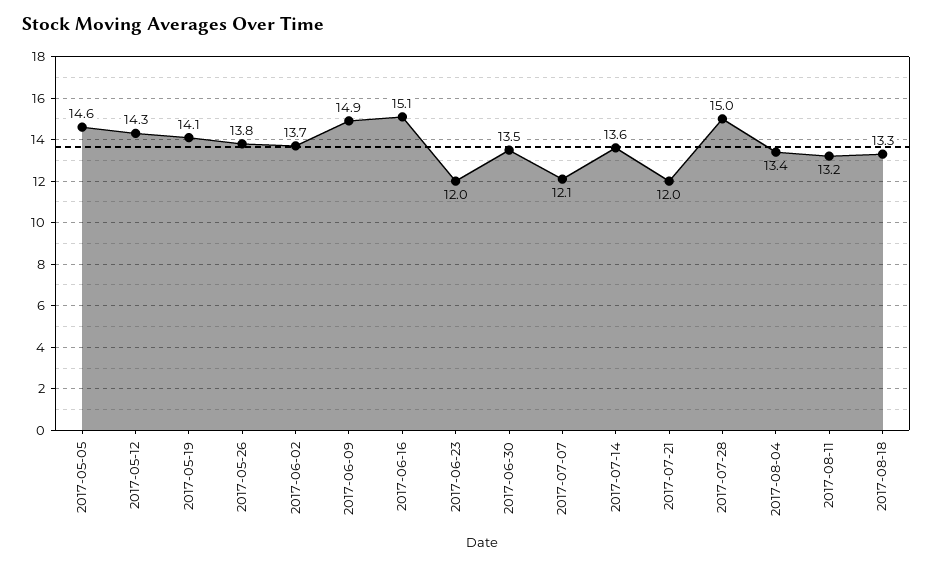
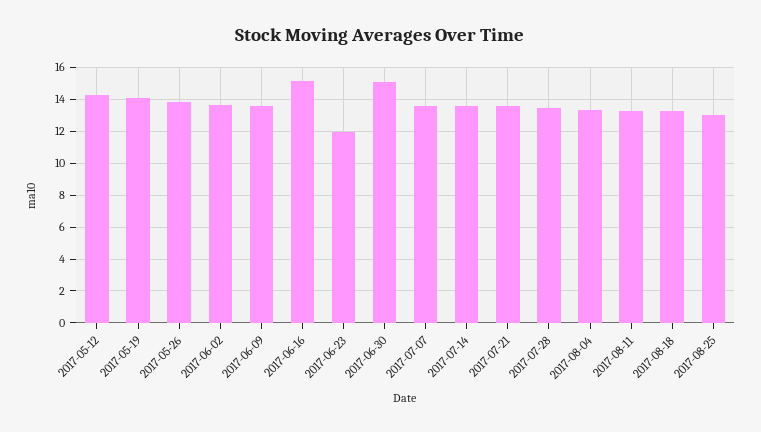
2017-05-05: 14.6 -> none
2017-06-09: 14.9 -> 13.5
2017-06-30: 13.5 -> 15
2017-07-07: 12.1 -> 13.5
2017-07-21: 12 -> 13.5
2017-07-28: 15 -> 13.5
2017-08-25: none -> 13

